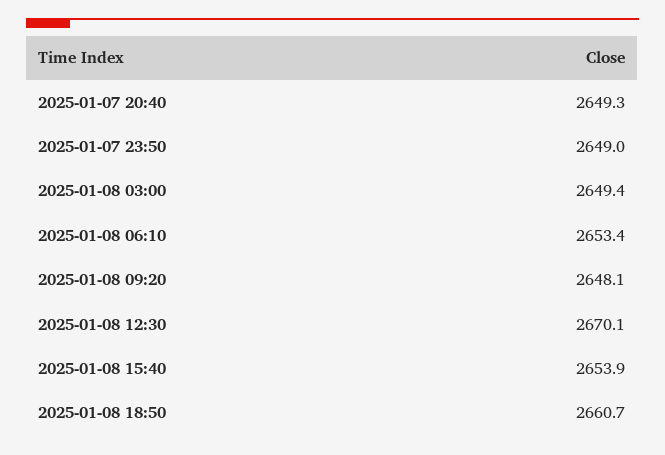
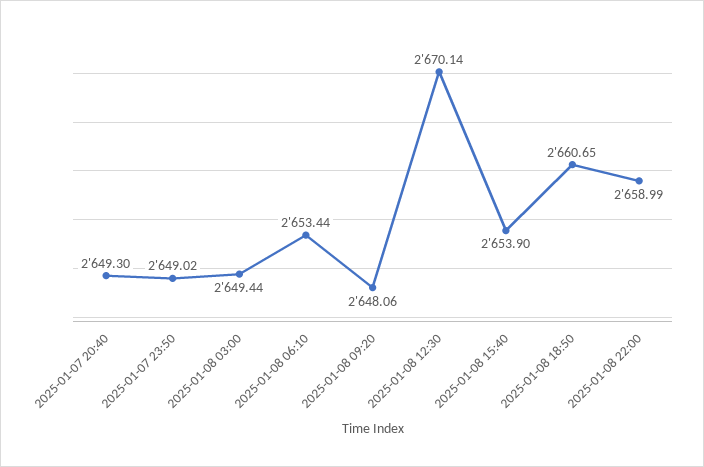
2025-01-08 22:00: none -> 2658.99

